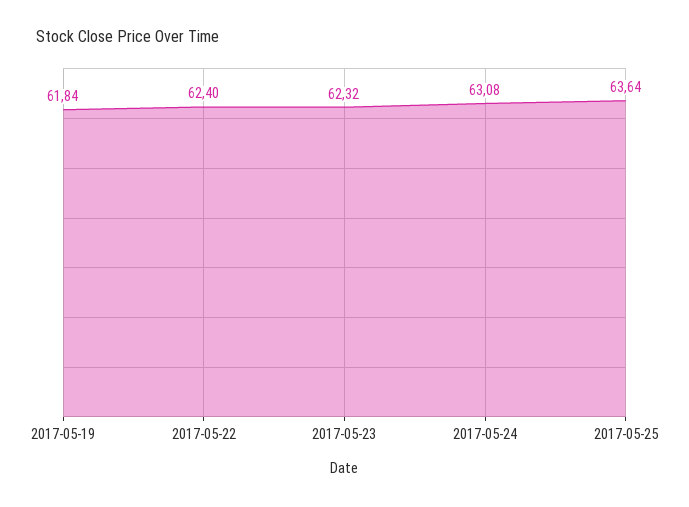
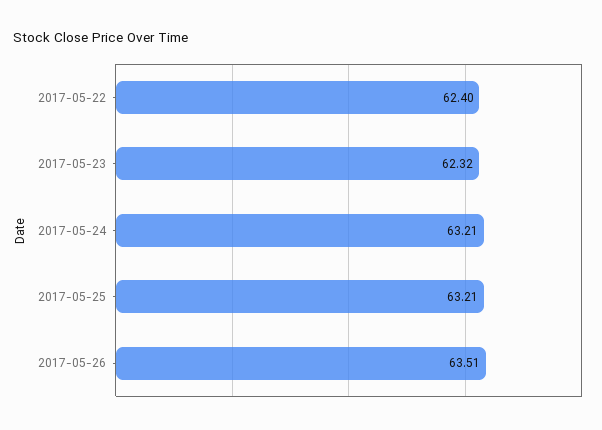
2017-05-19: 61.84 -> none
2017-05-24: 63.08 -> 63.21
2017-05-25: 63.64 -> 63.21
2017-05-26: none -> 63.51

